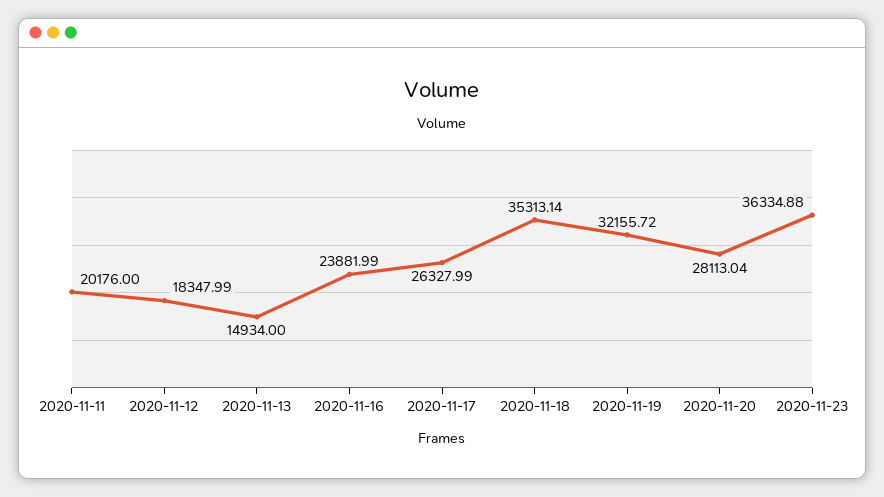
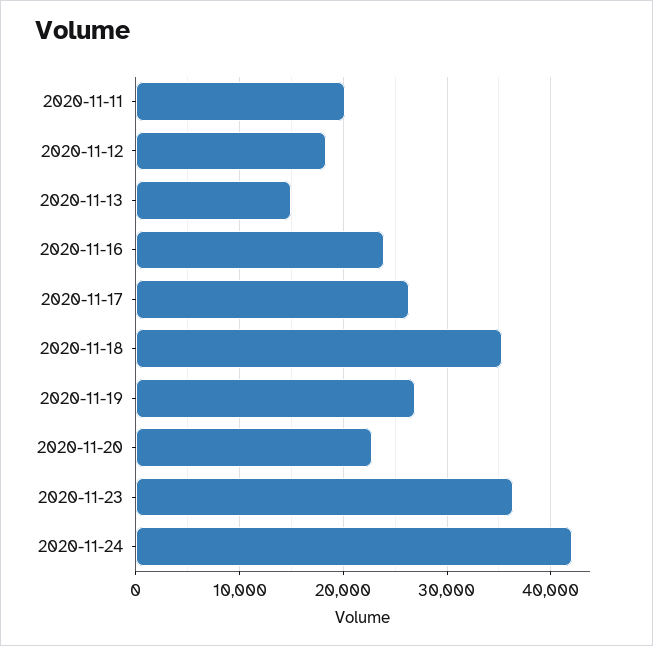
2020-11-19: 32155.72 -> 27000
2020-11-20: 28113.04 -> 23000
2020-11-24: none -> 42000

